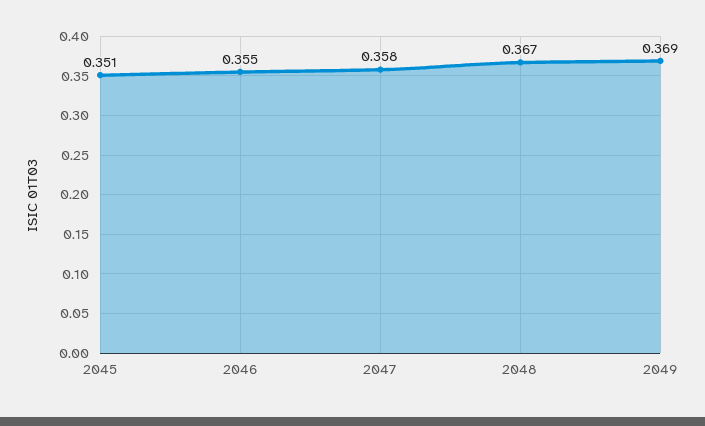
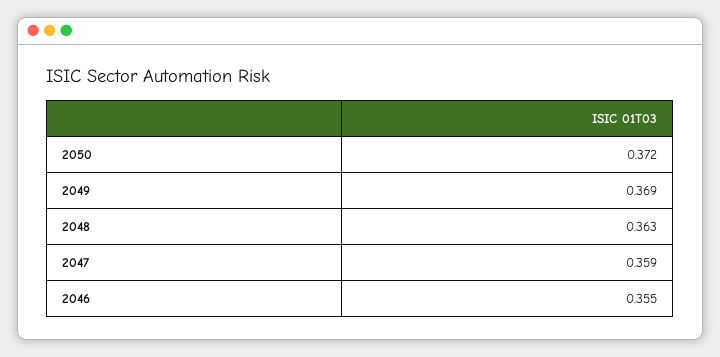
2045: 0.351 -> none
2047: 0.358 -> 0.359
2048: 0.367 -> 0.363
2050: none -> 0.372

